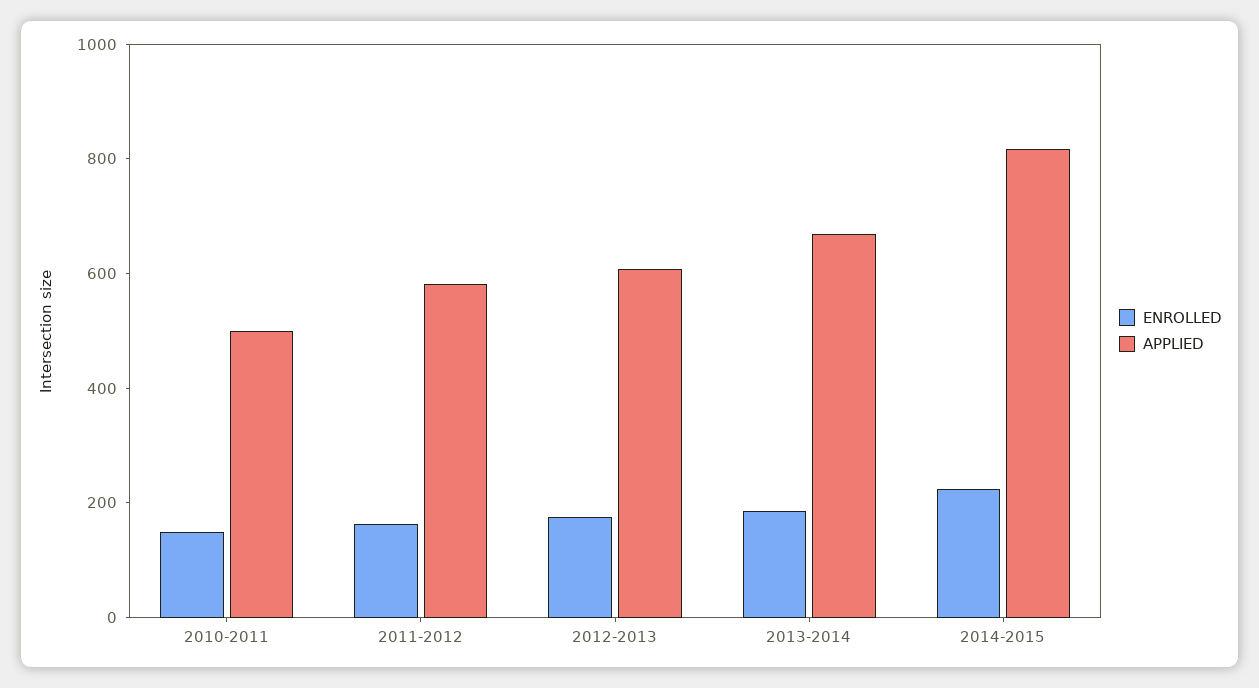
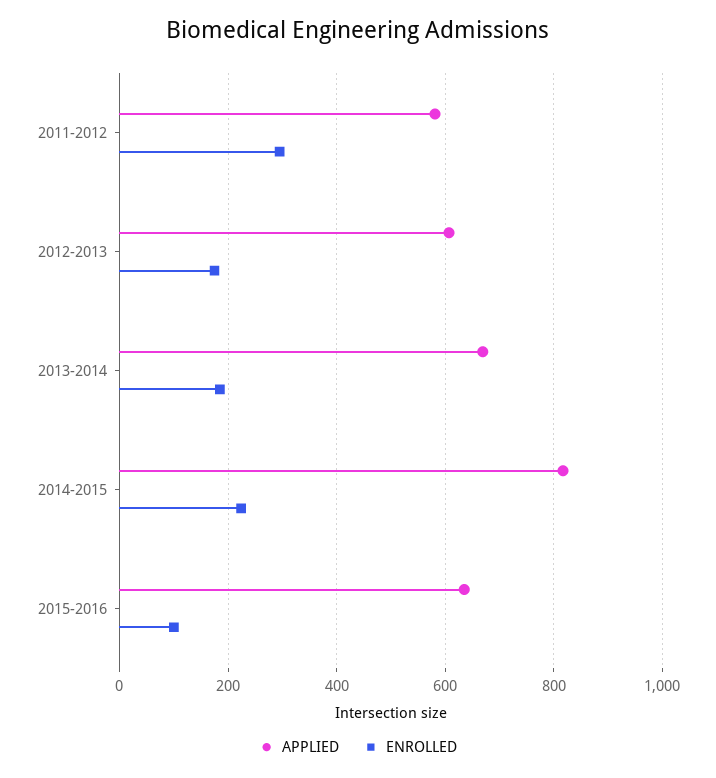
ENROLLED, 2010-2011: 150 -> none
APPLIED, 2010-2011: 500 -> none
ENROLLED, 2011-2012: 150 -> 300
APPLIED, 2015-2016: none -> 640
ENROLLED, 2015-2016: none -> 100

